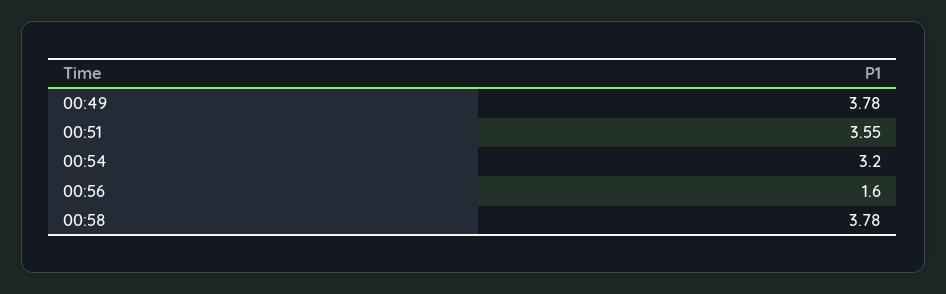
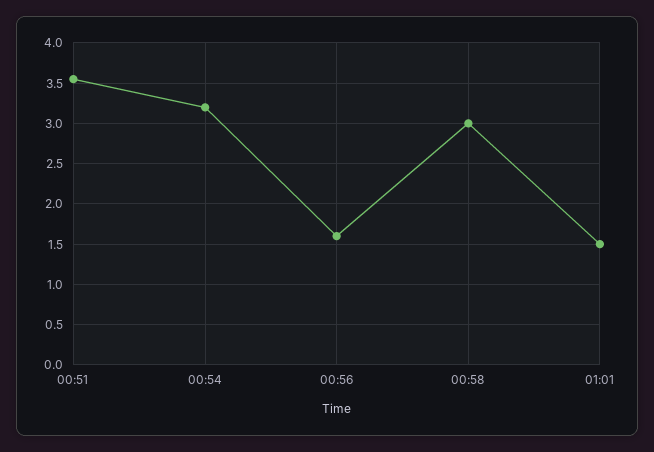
00:49: 3.78 -> none
00:58: 3.78 -> 3
01:01: none -> 1.5

